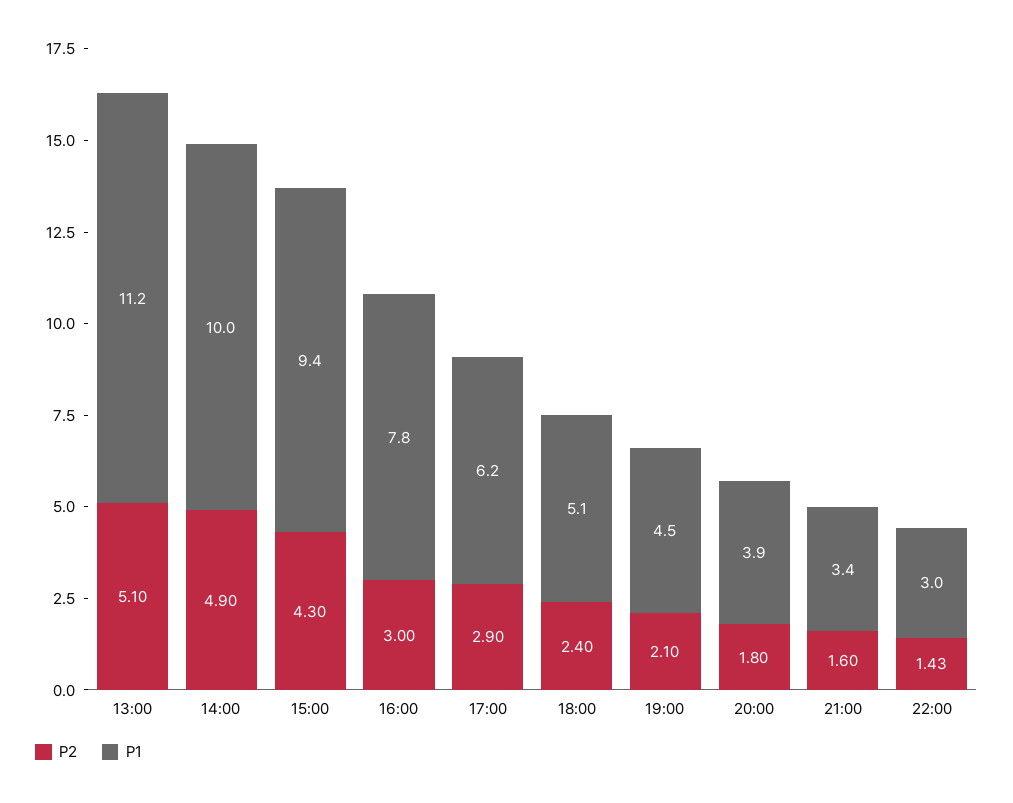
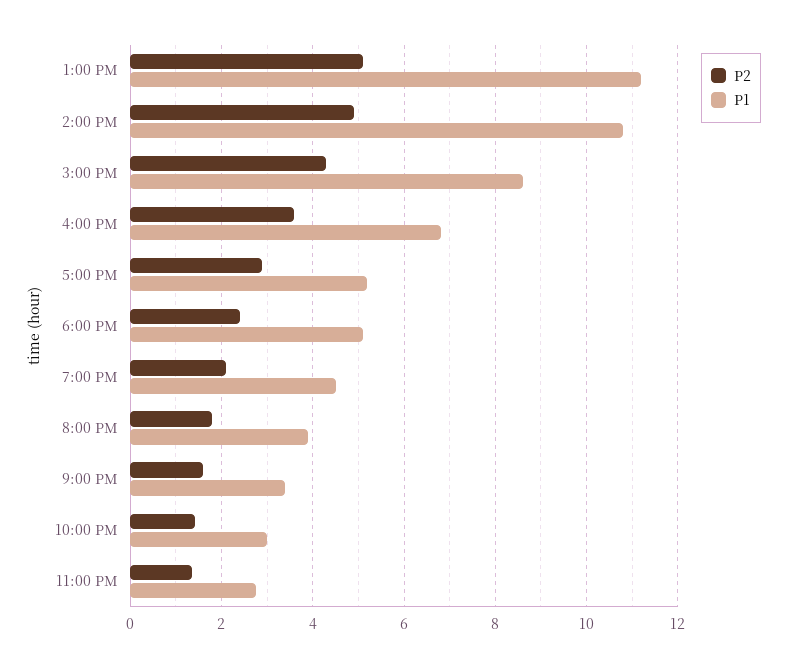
P1, 14:00: 10 -> 10.8
P1, 15:00: 9.4 -> 8.6
P2, 16:00: 3 -> 3.6
P1, 16:00: 7.8 -> 6.8
P1, 17:00: 6.2 -> 5.2
P2, 11:00 PM: none -> 1.4
P1, 11:00 PM: none -> 2.8

